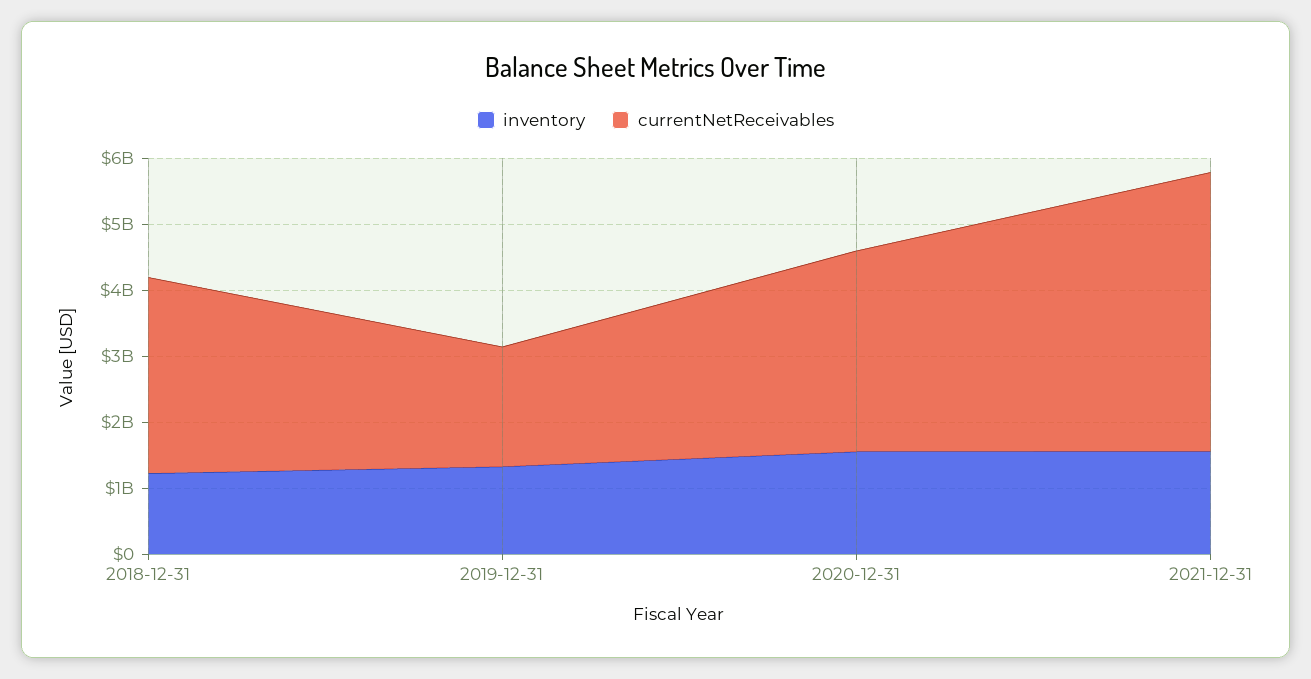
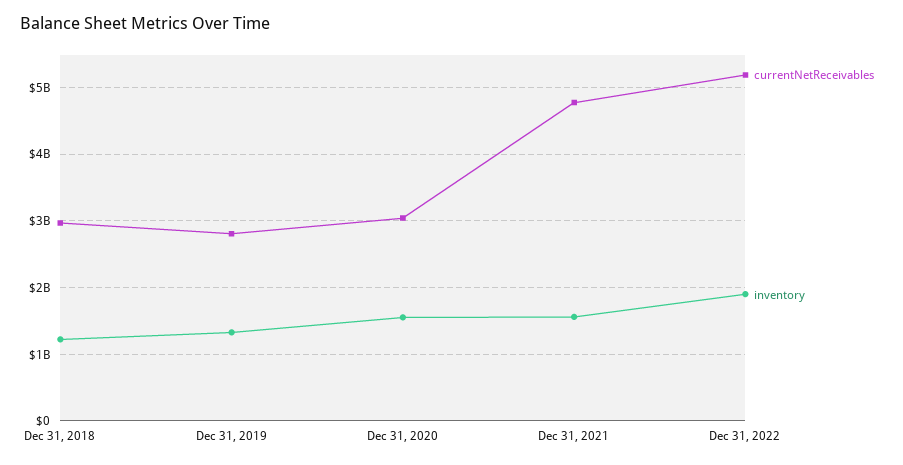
currentNetReceivables, 2019-12-31: 1800000000 -> 2800000000
currentNetReceivables, 2021-12-31: 4200000000 -> 4800000000
currentNetReceivables, Dec 31, 2022: none -> 5200000000
inventory, Dec 31, 2022: none -> 1900000000

